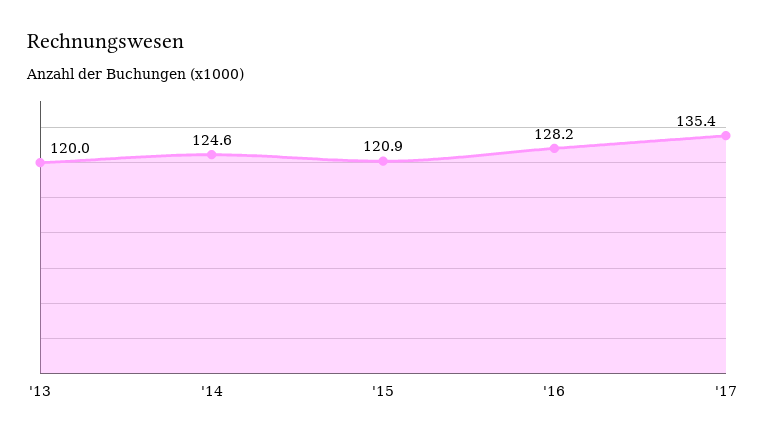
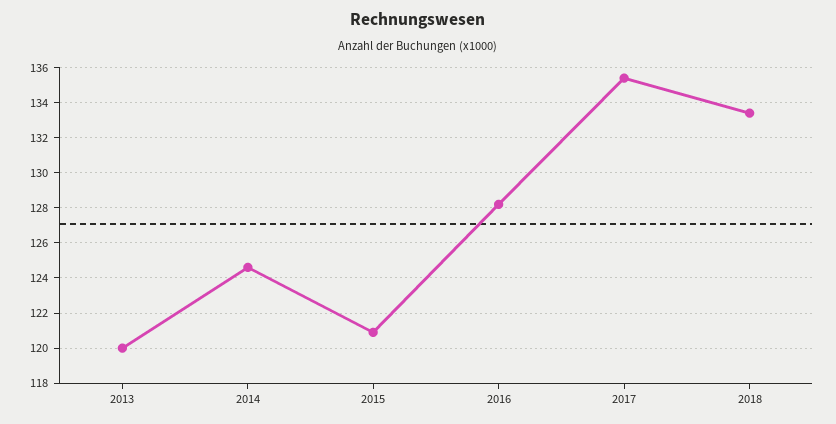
2018: none -> 133.5

